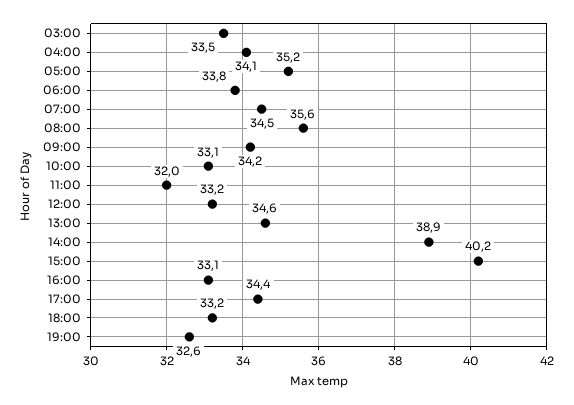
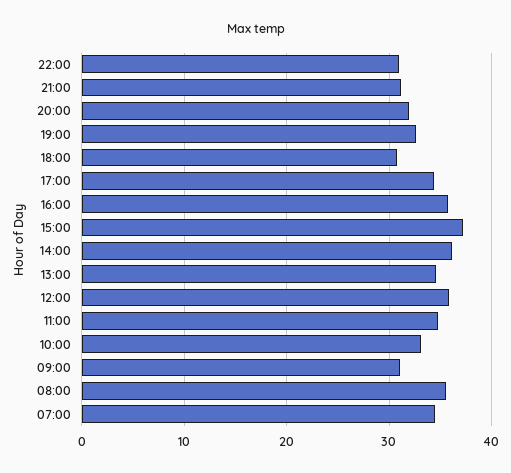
03:00: 33.5 -> none
04:00: 34.1 -> none
05:00: 35.2 -> none
06:00: 33.8 -> none
09:00: 34.2 -> 31
11:00: 32 -> 35
12:00: 33.2 -> 36
14:00: 38.9 -> 36
15:00: 40.2 -> 37
16:00: 33.1 -> 36
18:00: 33.2 -> 31
22:00: none -> 31
21:00: none -> 31
20:00: none -> 32

